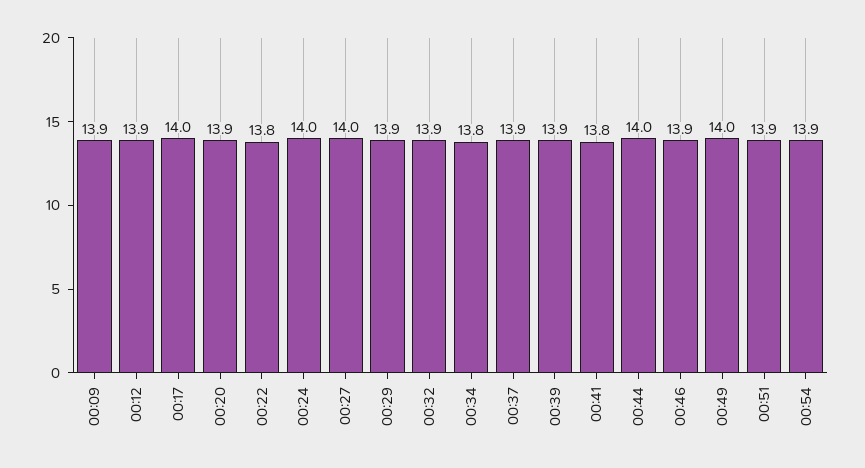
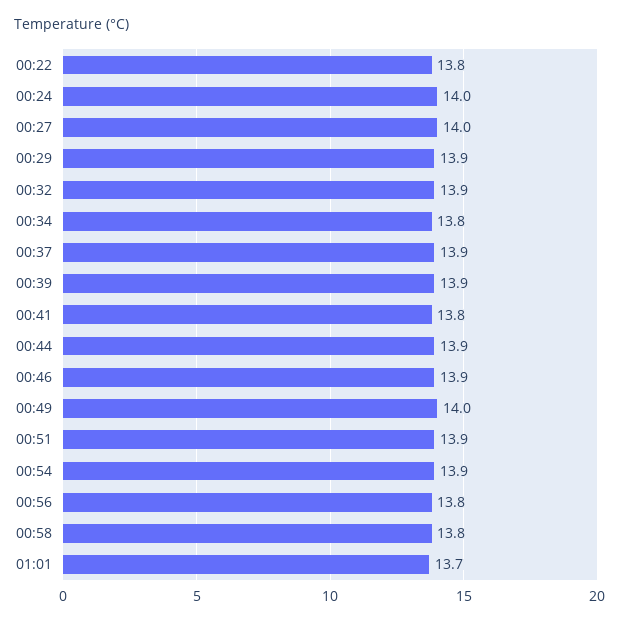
00:09: 13.9 -> none
00:12: 13.9 -> none
00:17: 14 -> none
00:20: 13.9 -> none
00:44: 14 -> 13.9
00:56: none -> 13.8
00:58: none -> 13.8
01:01: none -> 13.7

